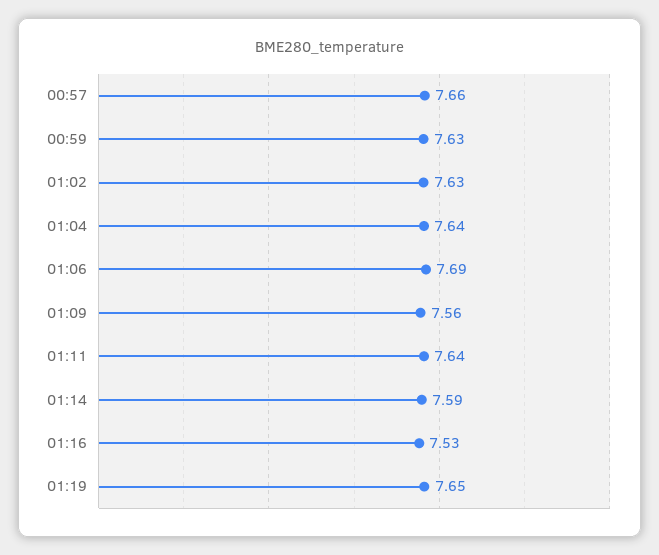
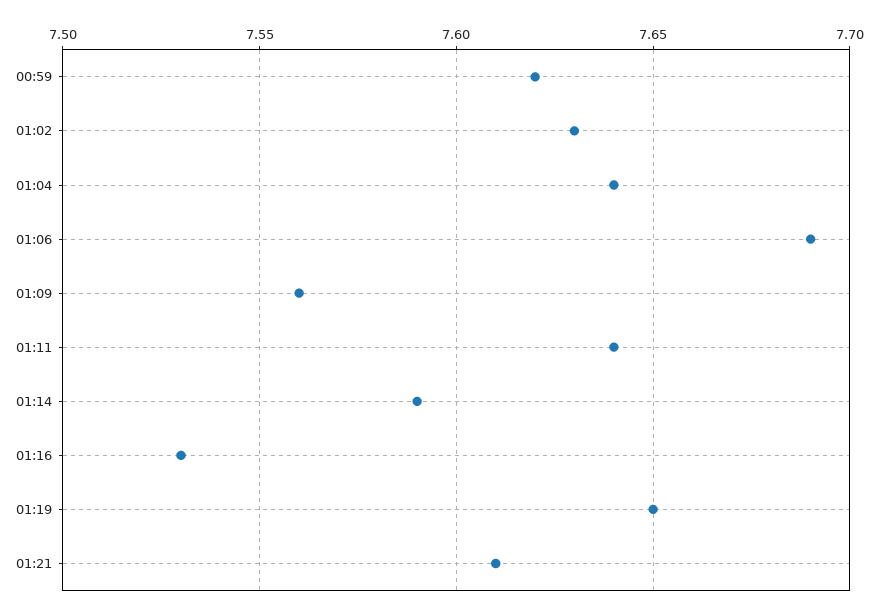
00:57: 7.66 -> none
00:59: 7.63 -> 7.62
01:21: none -> 7.61

